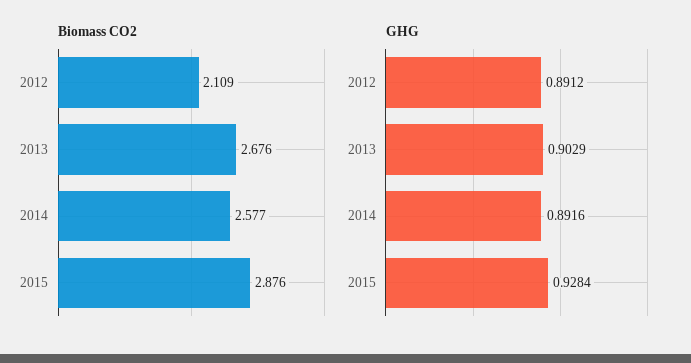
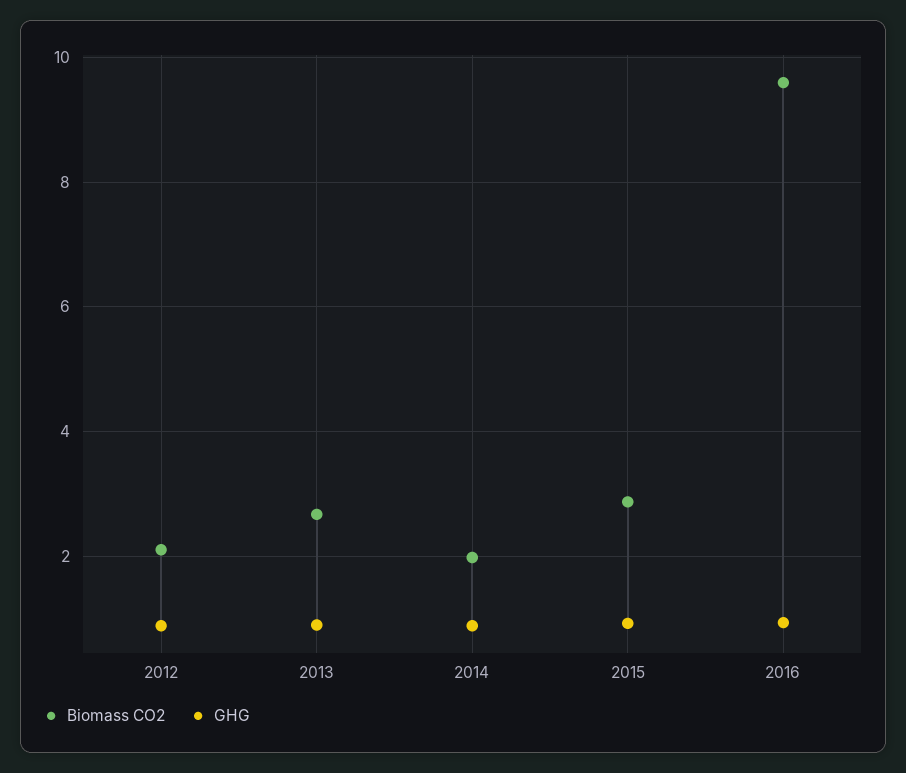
Biomass CO2, 2014: 2.577 -> 2
Biomass CO2, 2016: none -> 9.6
GHG, 2016: none -> 1

